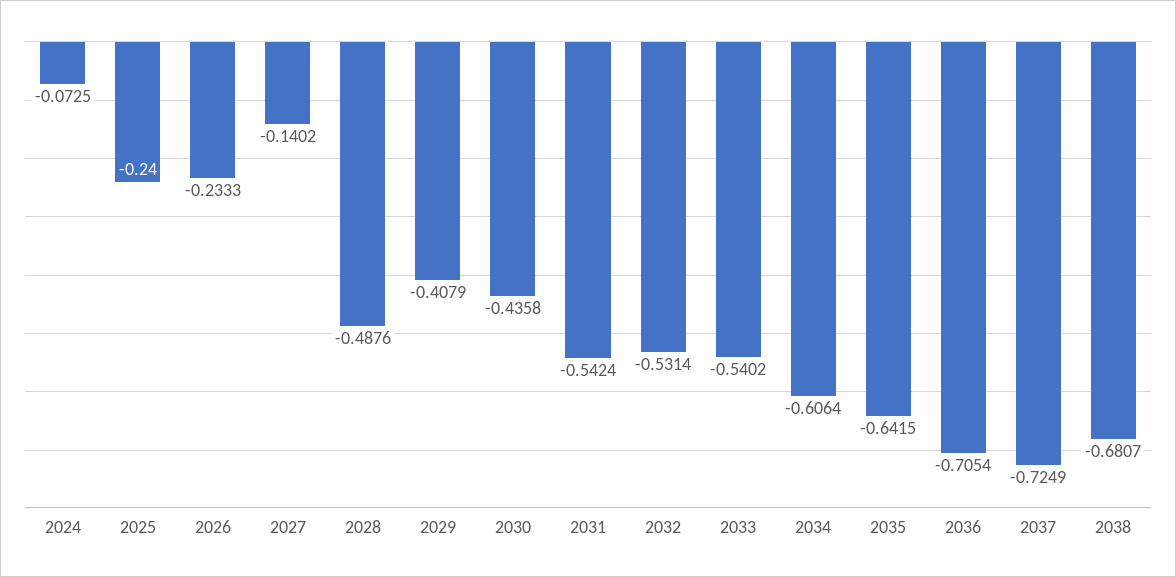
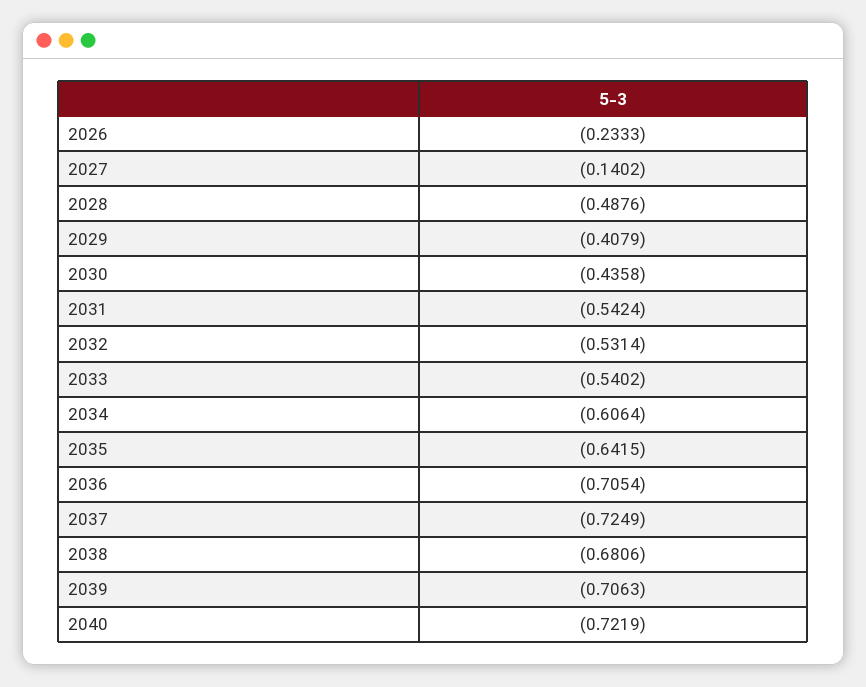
2024: -0.0725 -> none
2025: -0.24 -> none
2038: -0.6807 -> -0.6806
2039: none -> -0.7063
2040: none -> -0.7219

